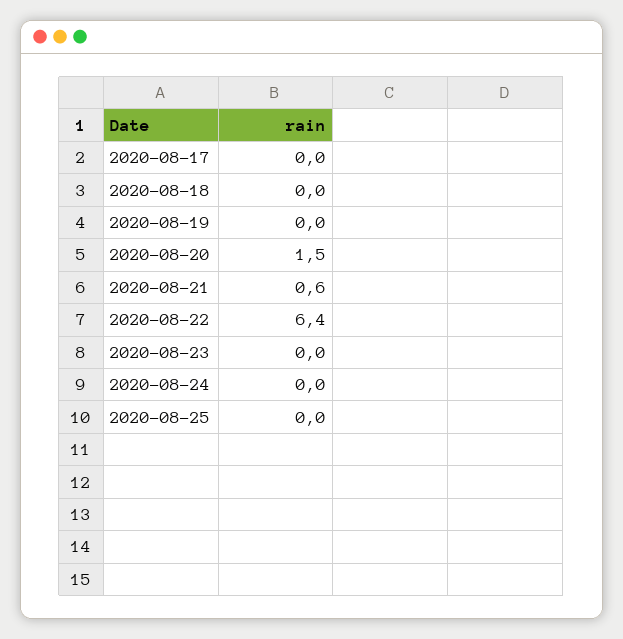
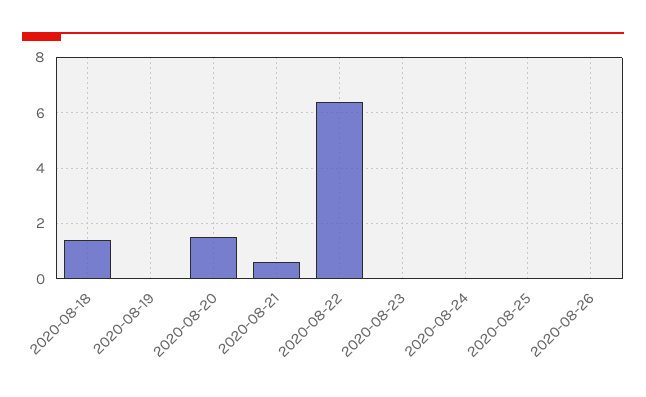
2020-08-17: 0 -> none
2020-08-18: 0 -> 1.5
2020-08-26: none -> 0

